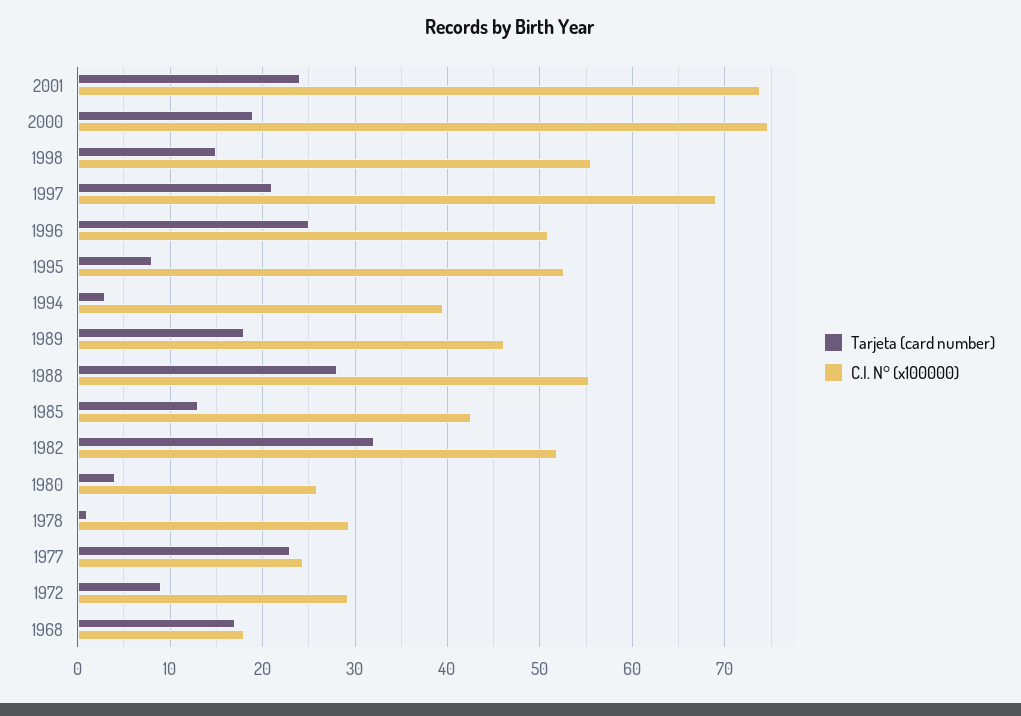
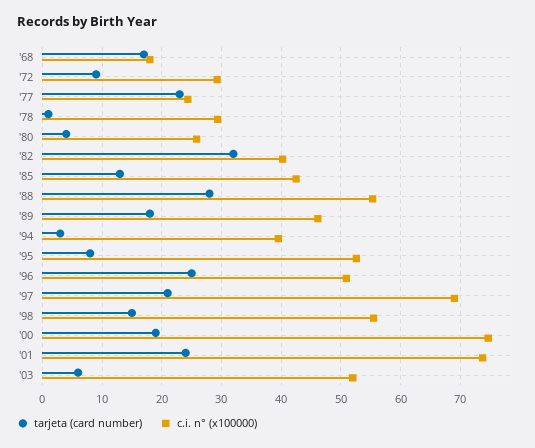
C.I. N° (x100000), 1982: 52 -> 40
Tarjeta (card number), '03: none -> 6
C.I. N° (x100000), '03: none -> 52

